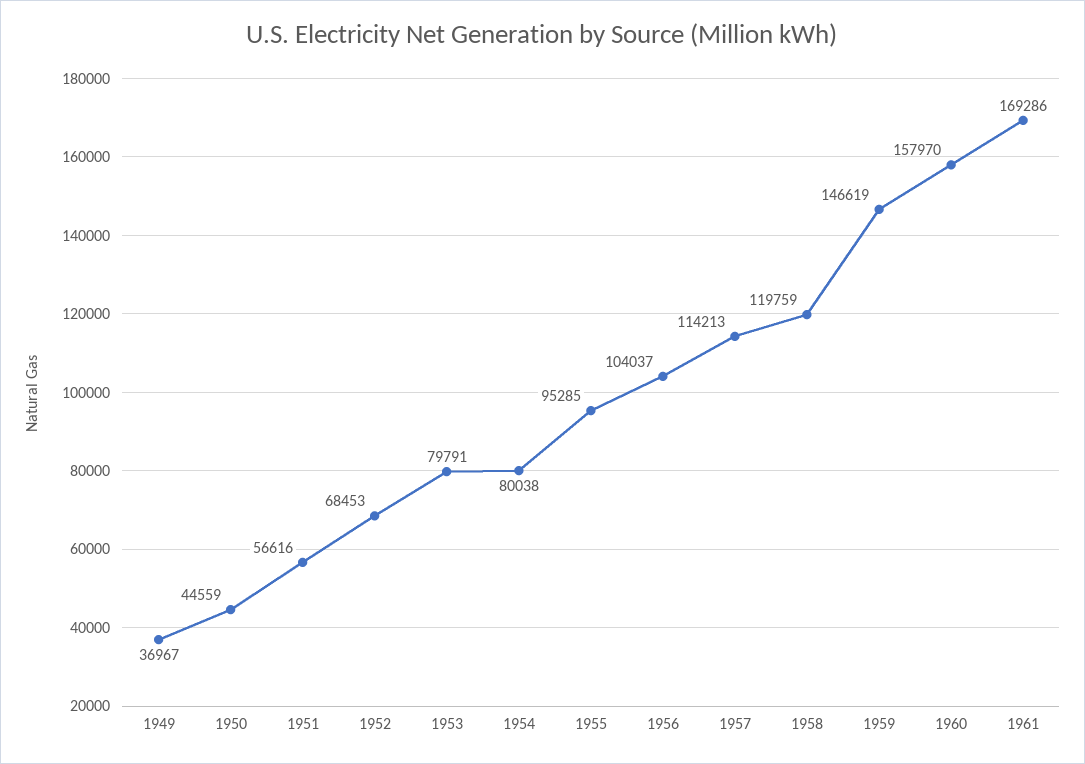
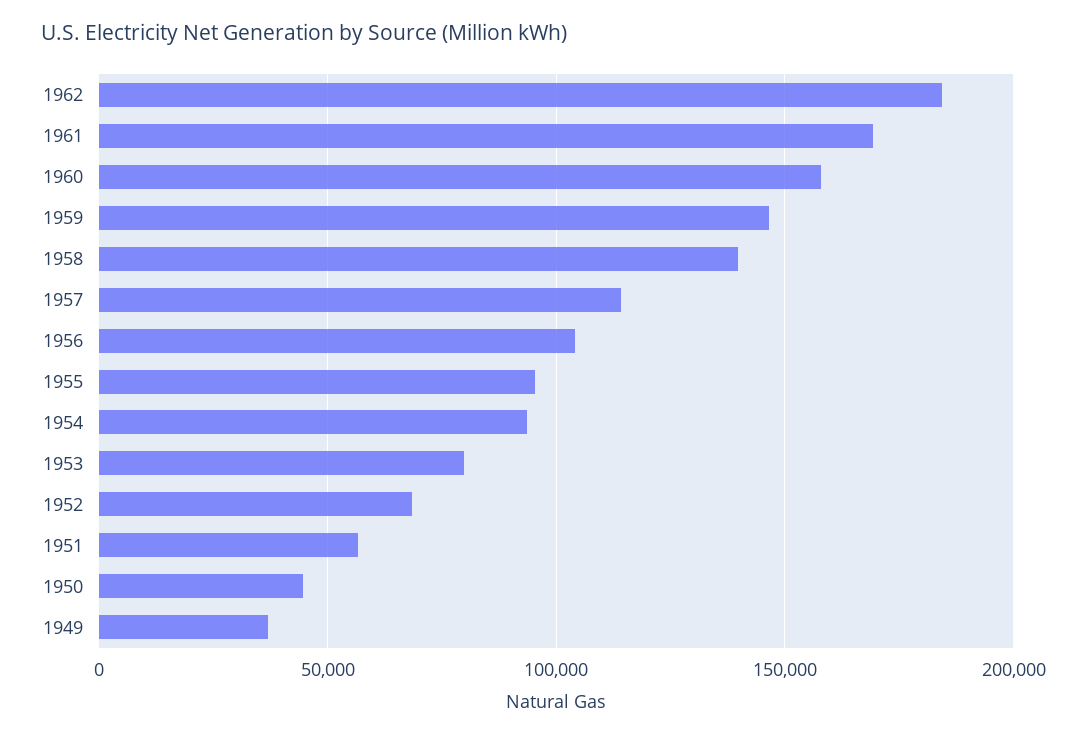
1954: 80038 -> 95000
1958: 119759 -> 140000
1962: none -> 185000

